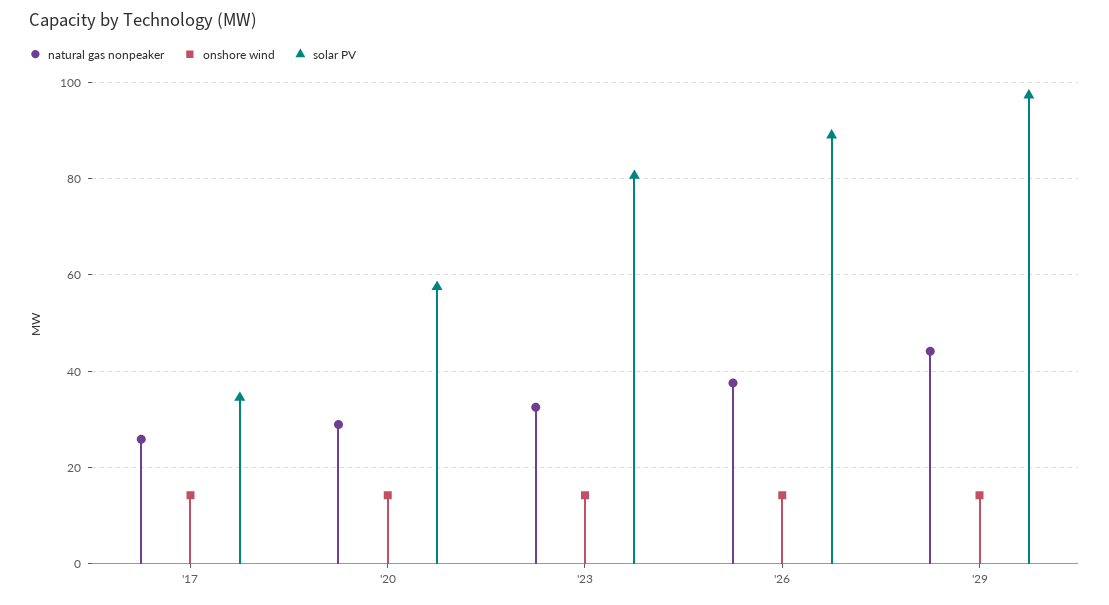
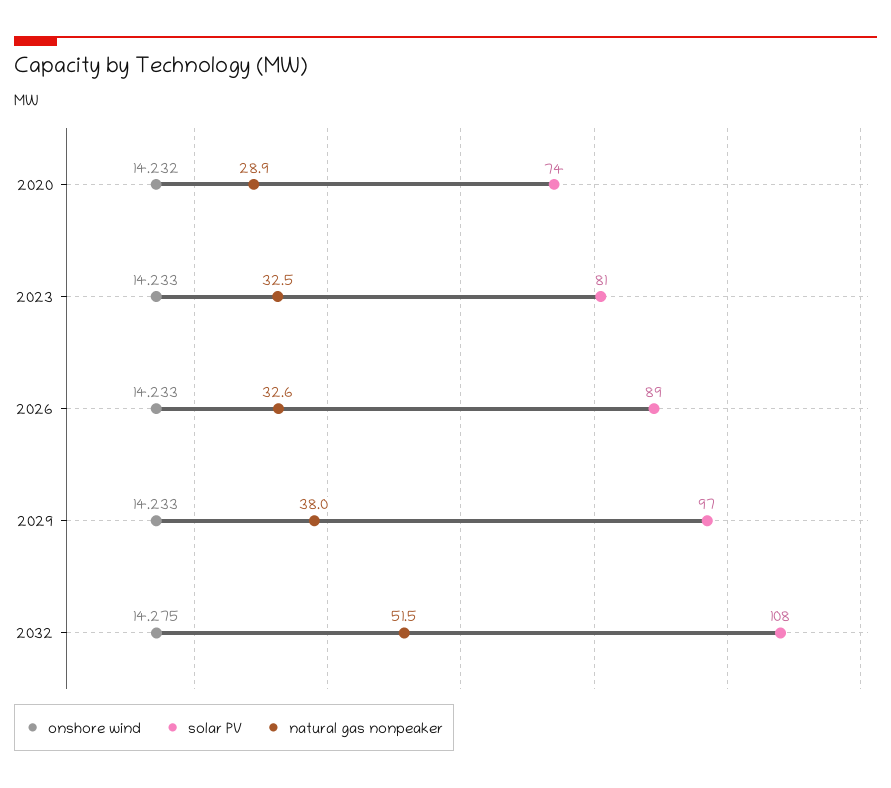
natural gas nonpeaker, '17: 26 -> none
onshore wind, '17: 14 -> none
solar PV, '17: 34 -> none
solar PV, '20: 58 -> 74
natural gas nonpeaker, '26: 38 -> 32.6
natural gas nonpeaker, '29: 44 -> 38
onshore wind, 2032: none -> 14.275
solar PV, 2032: none -> 108
natural gas nonpeaker, 2032: none -> 51.5

